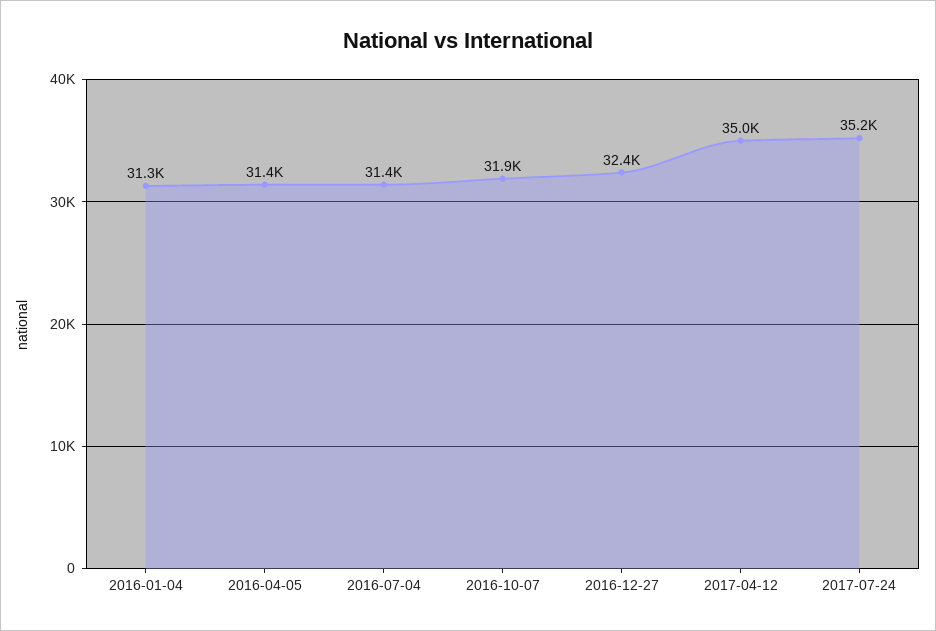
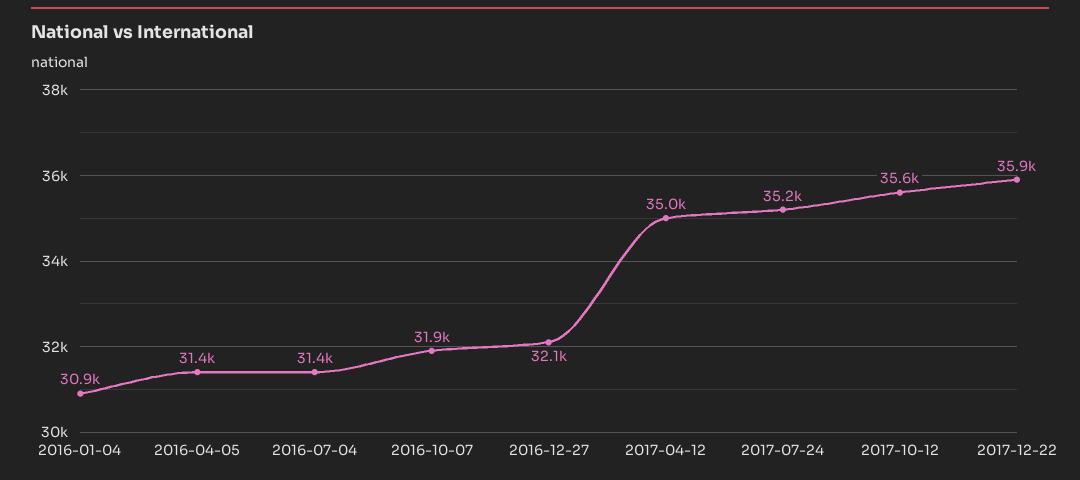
2016-01-04: 31300 -> 30900
2016-12-27: 32400 -> 32100
2017-10-12: none -> 35600
2017-12-22: none -> 35900

